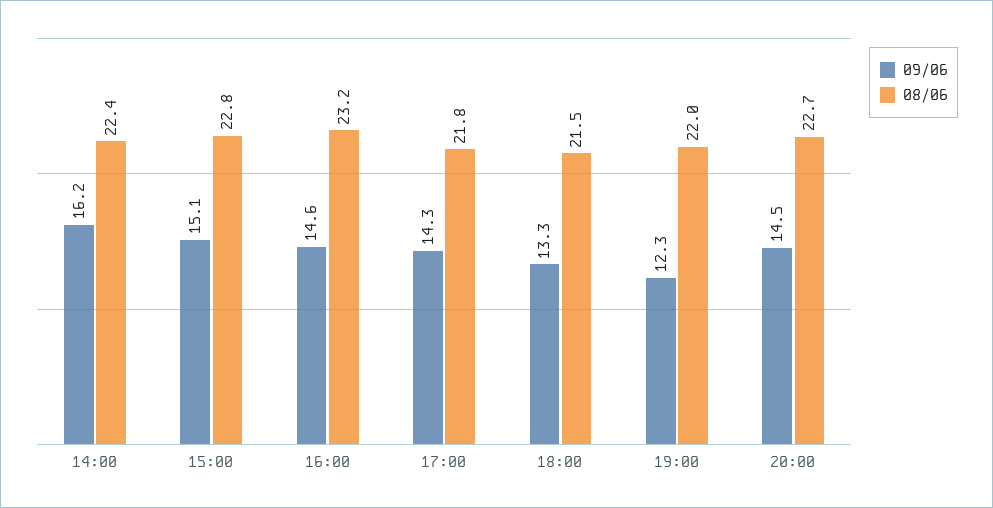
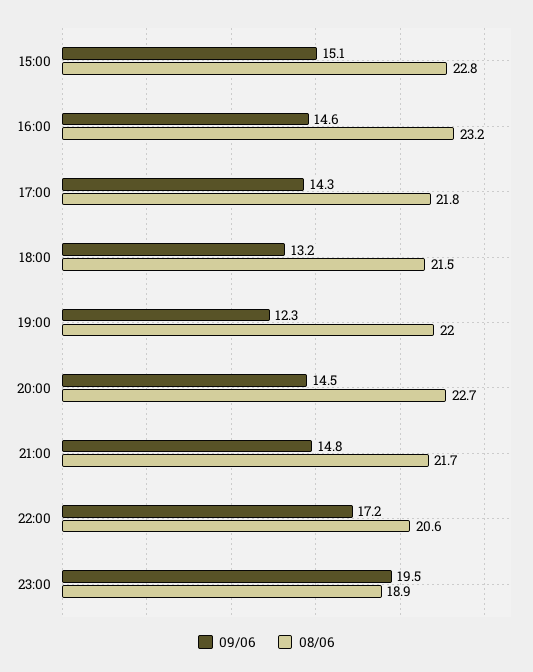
09/06, 14:00: 16.2 -> none
08/06, 14:00: 22.4 -> none
09/06, 18:00: 13.3 -> 13.2
09/06, 21:00: none -> 14.8
08/06, 21:00: none -> 21.7
09/06, 22:00: none -> 17.2
08/06, 22:00: none -> 20.6
09/06, 23:00: none -> 19.5
08/06, 23:00: none -> 18.9

